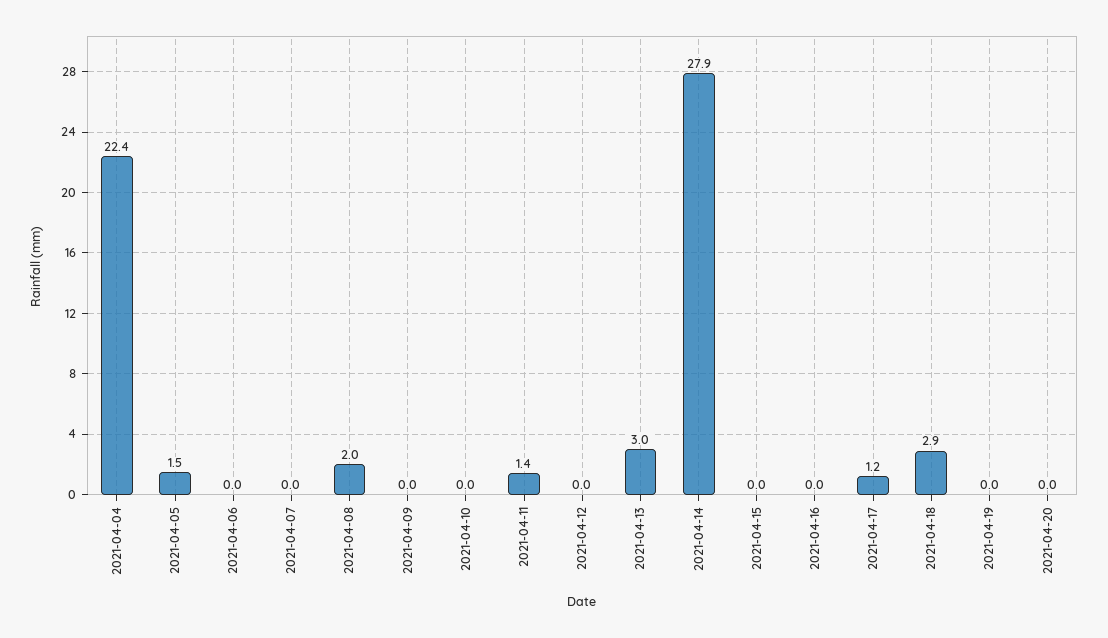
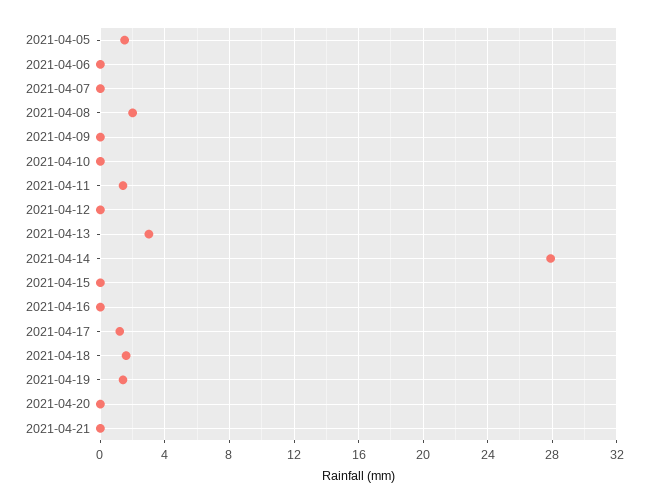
2021-04-04: 22.4 -> none
2021-04-18: 2.9 -> 1.5
2021-04-19: 0 -> 1.5
2021-04-21: none -> 0

